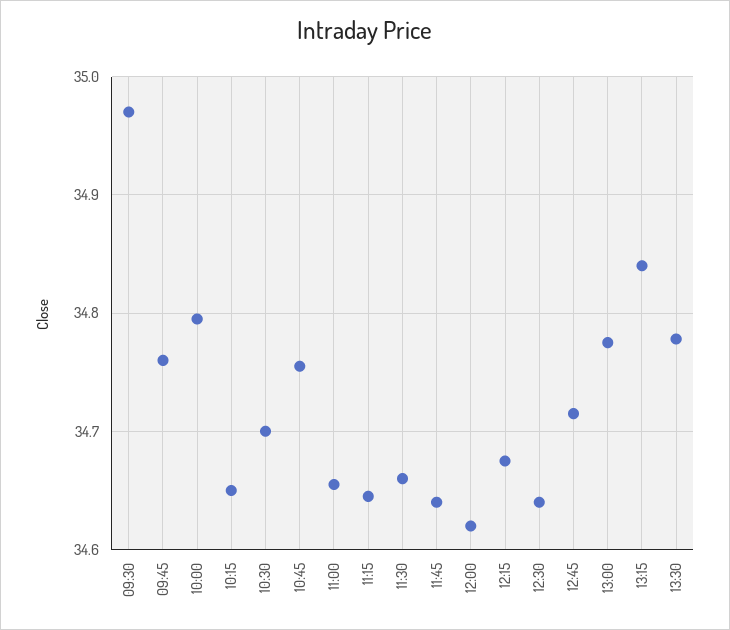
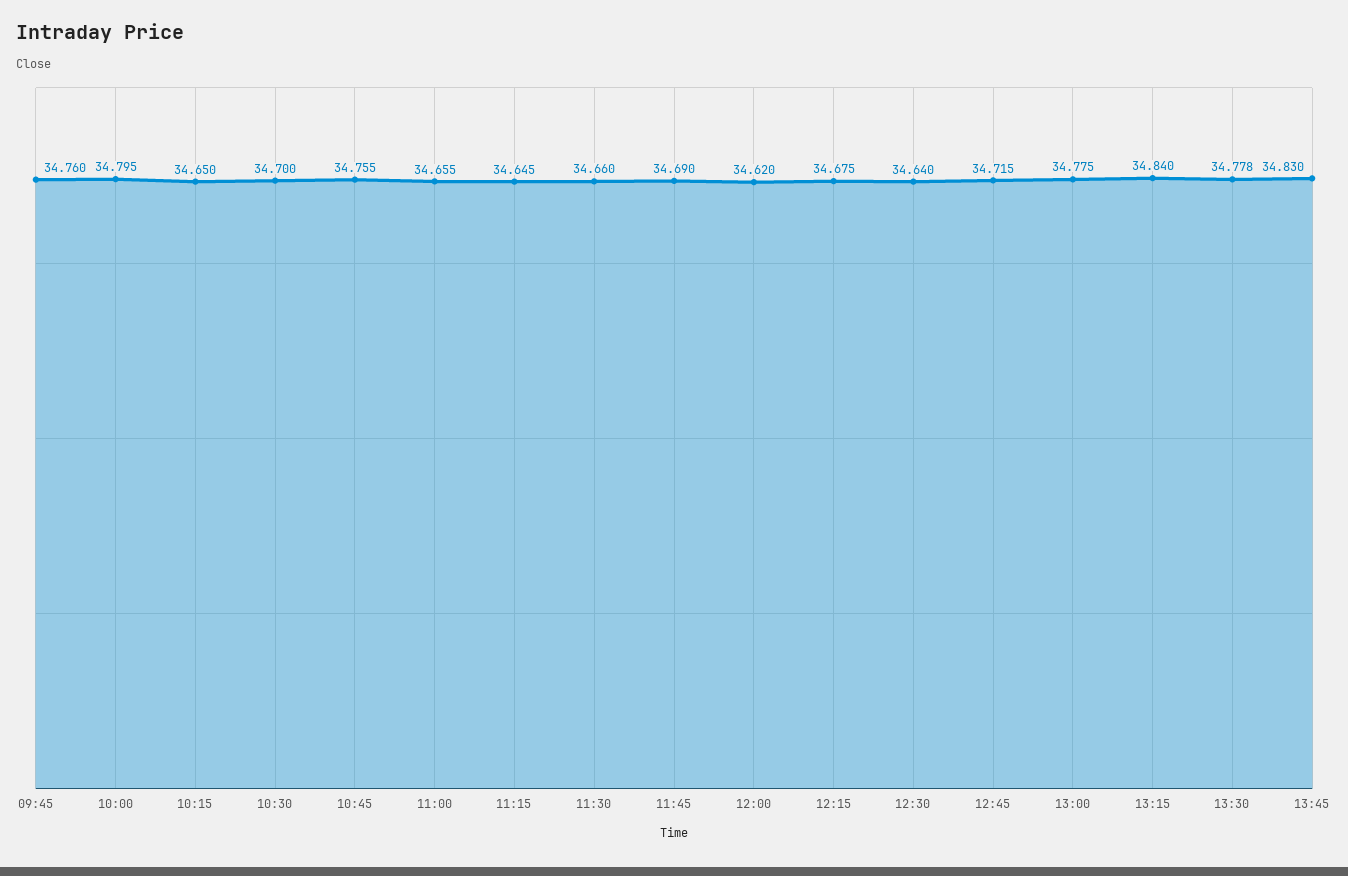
09:30: 34.97 -> none
11:45: 34.64 -> 34.69
13:45: none -> 34.83

